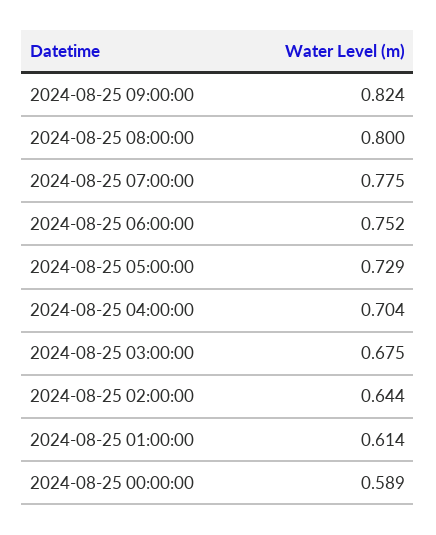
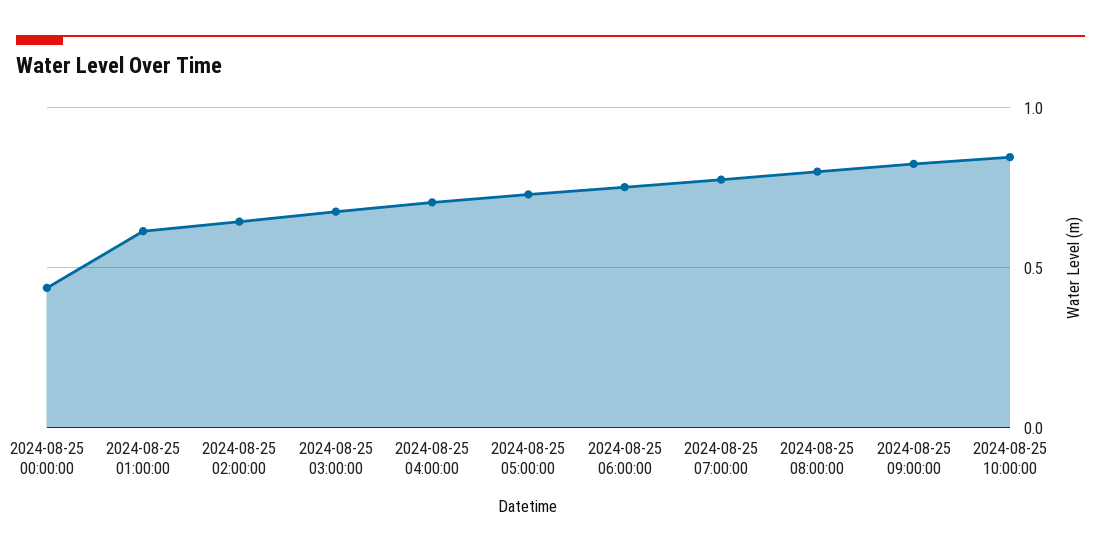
2024-08-25 00:00:00: 0.589 -> 0.45
2024-08-25 10:00:00: none -> 0.85

